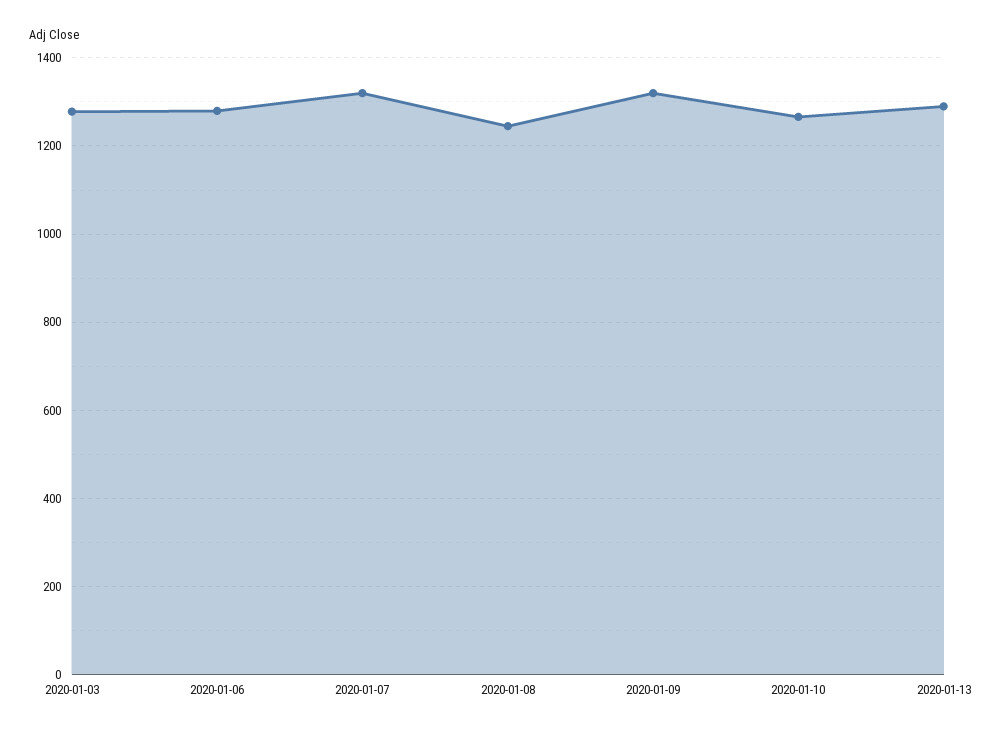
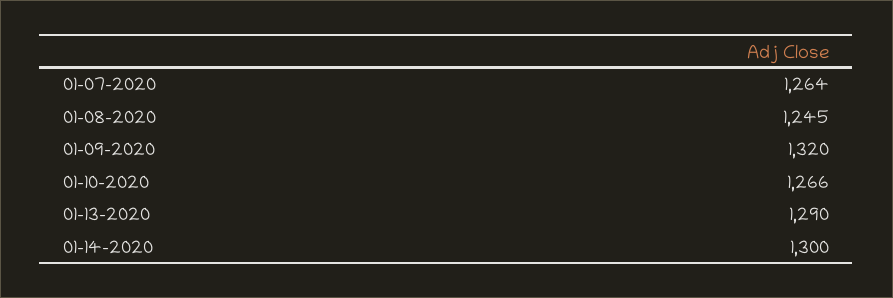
2020-01-03: 1280 -> none
2020-01-06: 1280 -> none
2020-01-07: 1320 -> 1264
01-14-2020: none -> 1300

